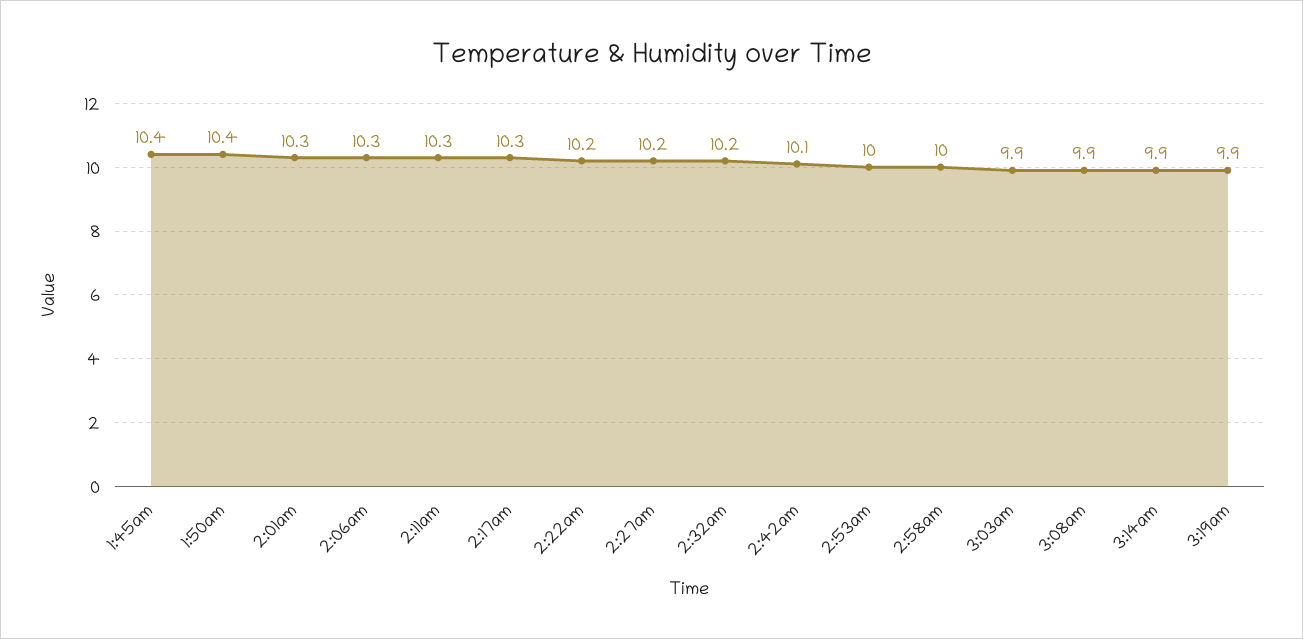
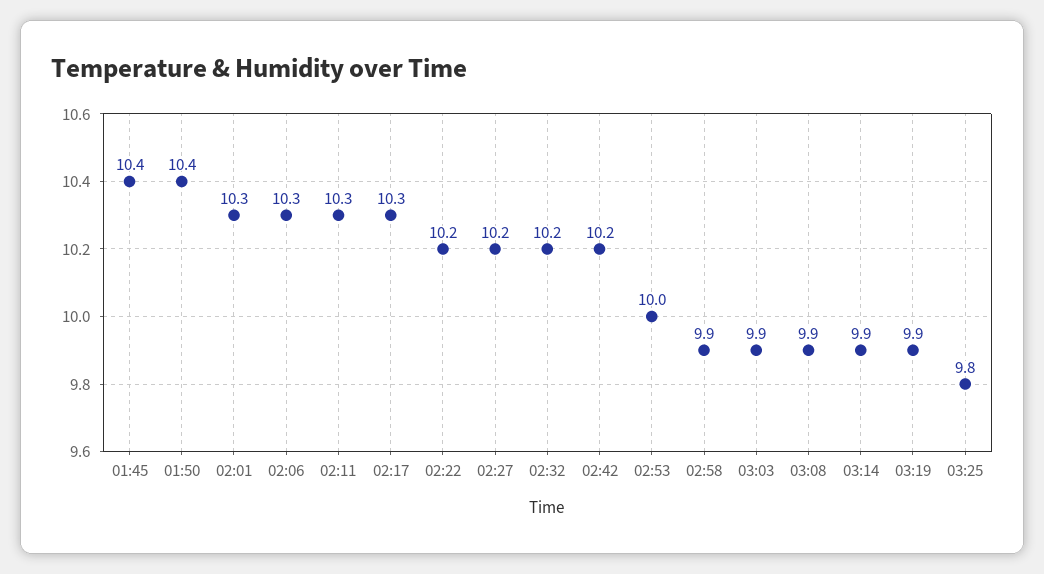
2:42am: 10.1 -> 10.2
2:58am: 10 -> 9.9
03:25: none -> 9.8

